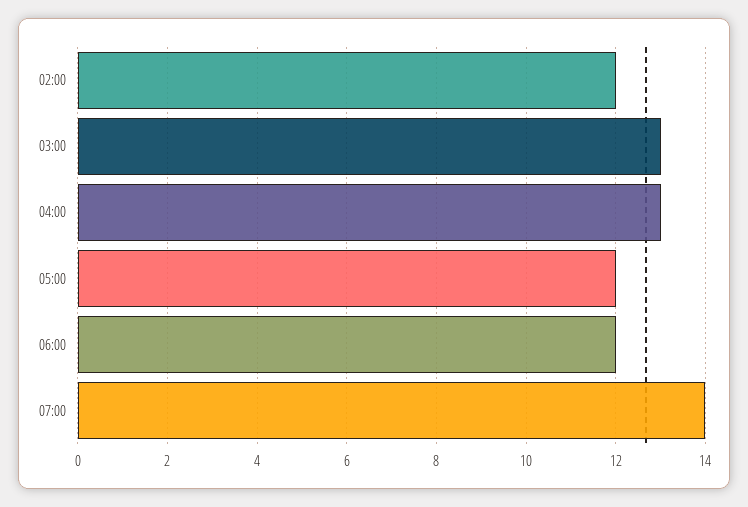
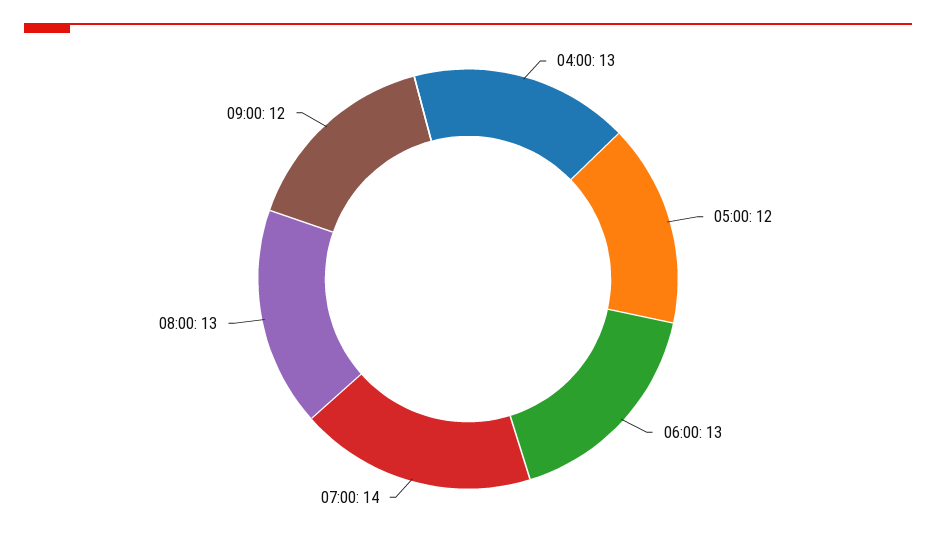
02:00: 12 -> none
03:00: 13 -> none
06:00: 12 -> 13
08:00: none -> 13
09:00: none -> 12

